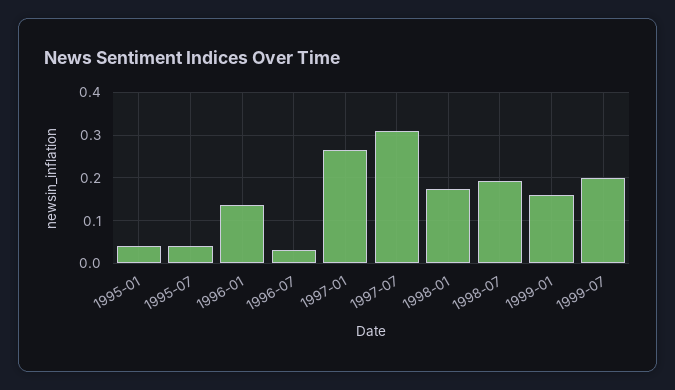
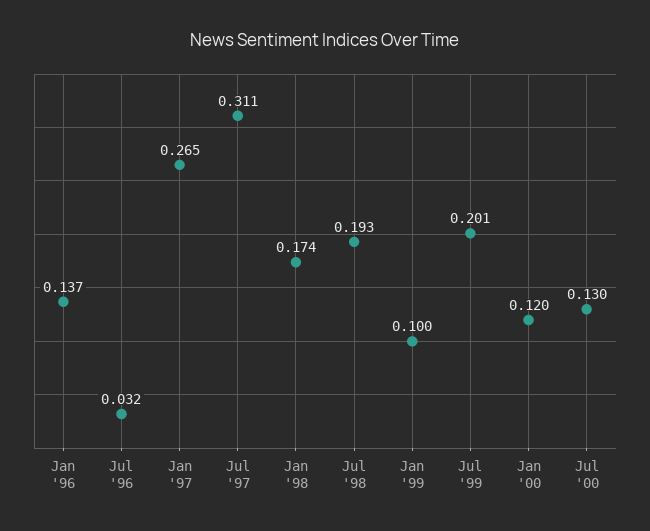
1995-01: 0.04 -> none
1995-07: 0.04 -> none
1999-01: 0.16 -> 0.1
Jan '00: none -> 0.12
Jul '00: none -> 0.13

